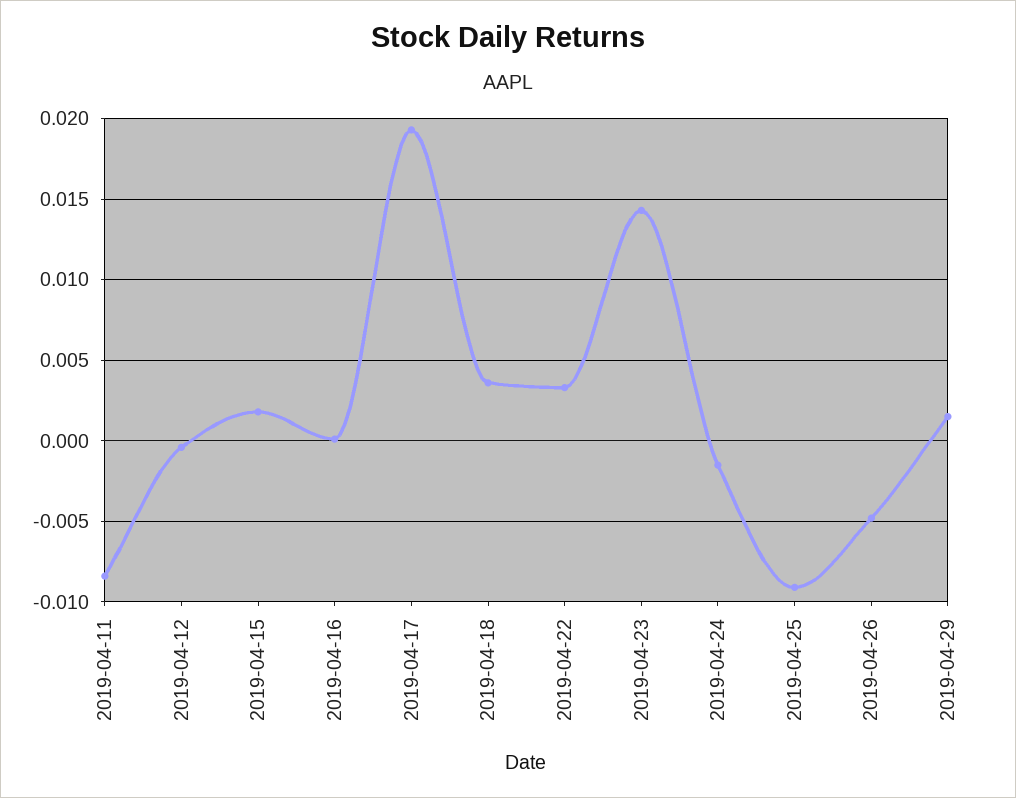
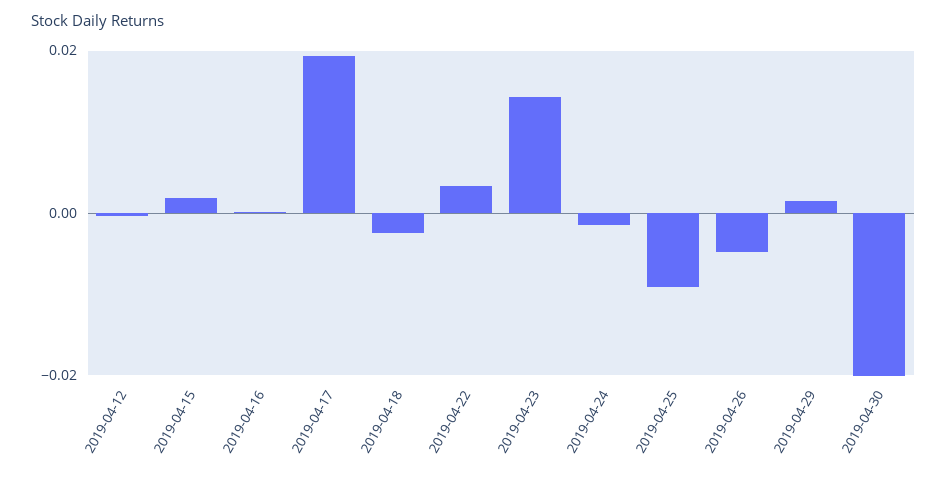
2019-04-11: -0.0085 -> none
2019-04-18: 0.0035 -> -0.002
2019-04-30: none -> -0.02

